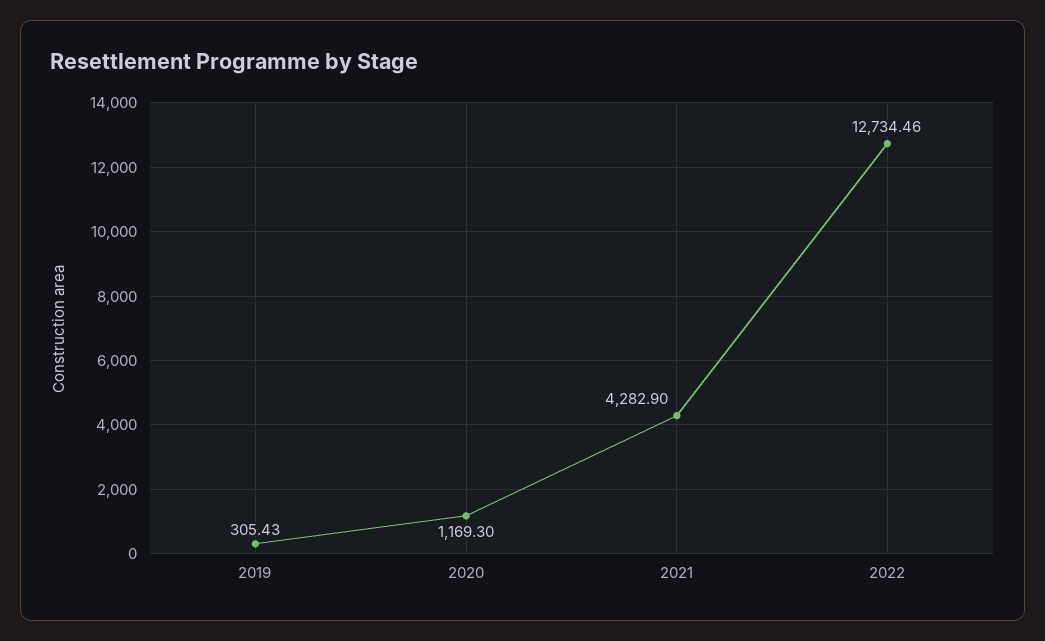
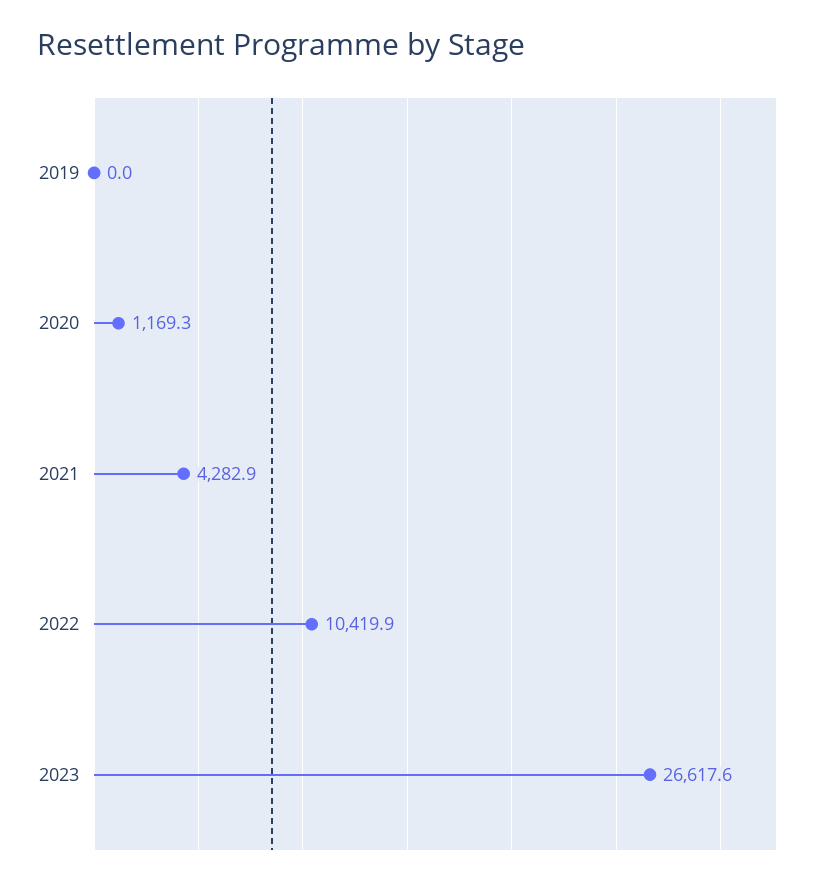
2019: 305.43 -> 0
2022: 12734.46 -> 10419.9
2023: none -> 26617.6

